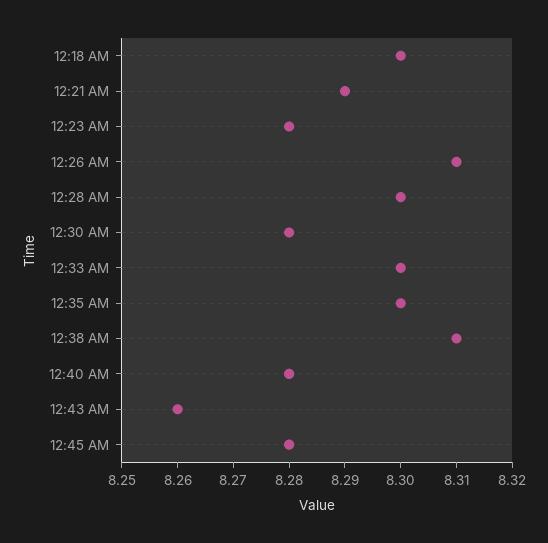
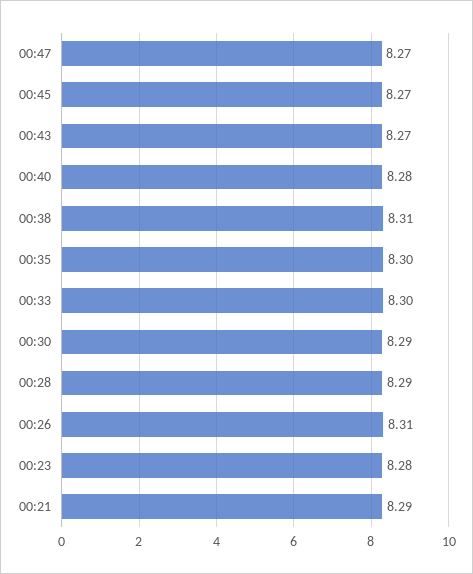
12:18 AM: 8.3 -> none
12:28 AM: 8.3 -> 8.29
12:30 AM: 8.28 -> 8.29
12:43 AM: 8.26 -> 8.27
12:45 AM: 8.28 -> 8.27
00:47: none -> 8.27

